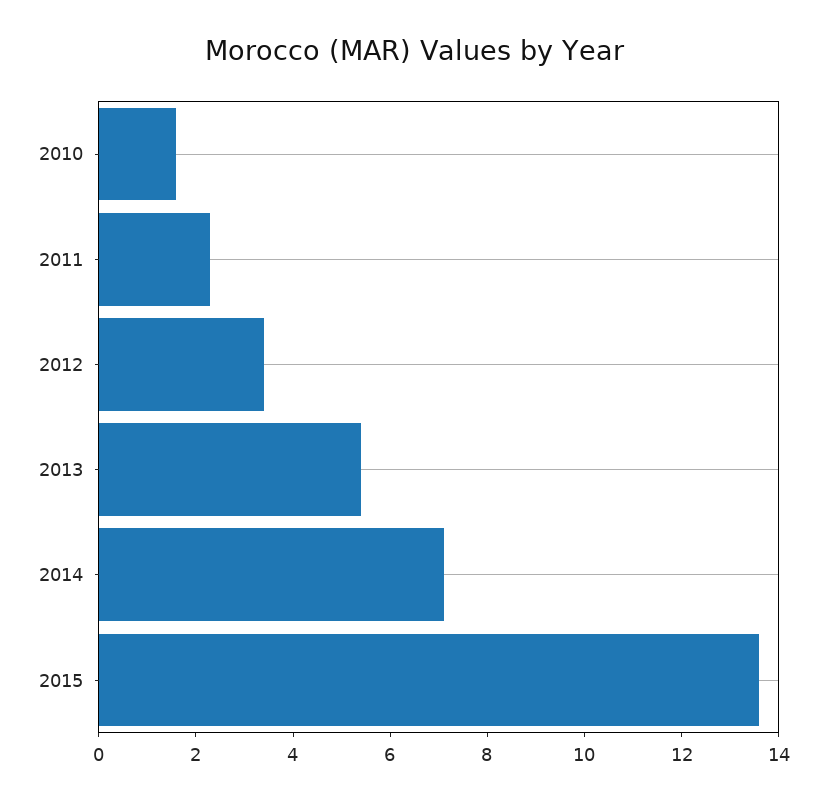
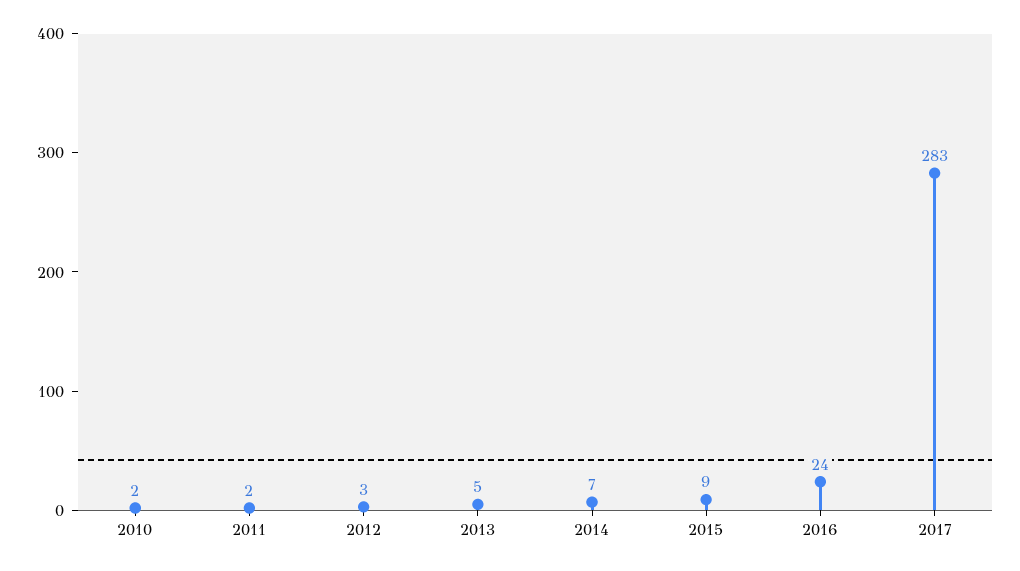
2015: 13.5 -> 9
2016: none -> 24
2017: none -> 283

